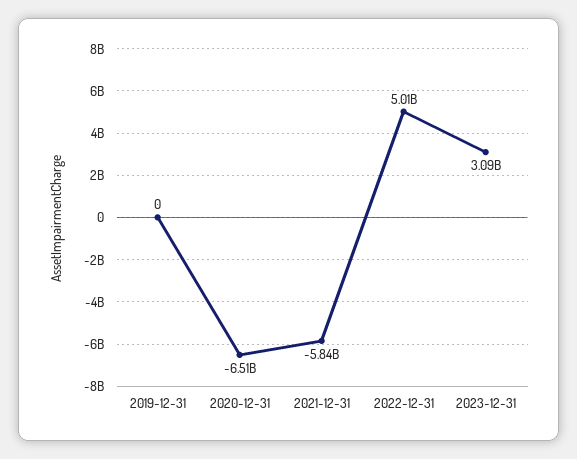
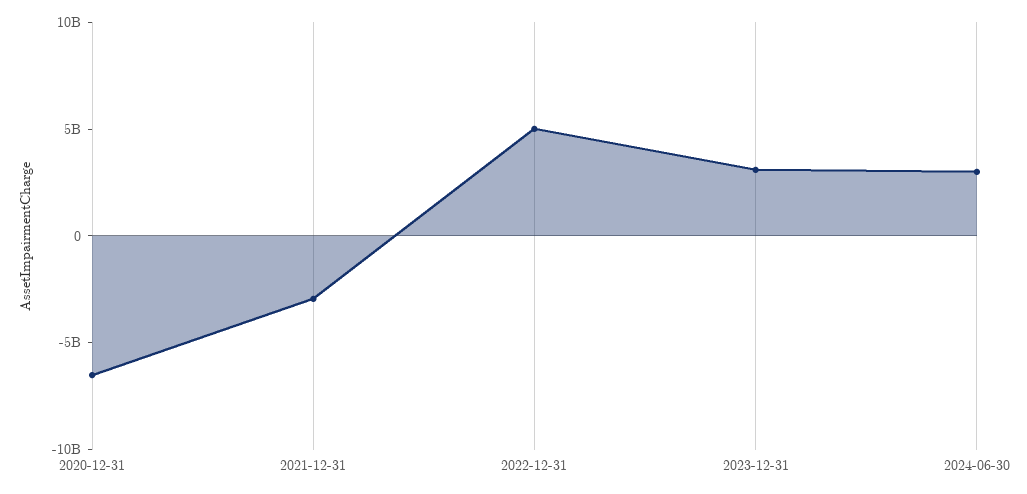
2019-12-31: 0 -> none
2021-12-31: -5840000000 -> -3000000000
2024-06-30: none -> 3000000000

